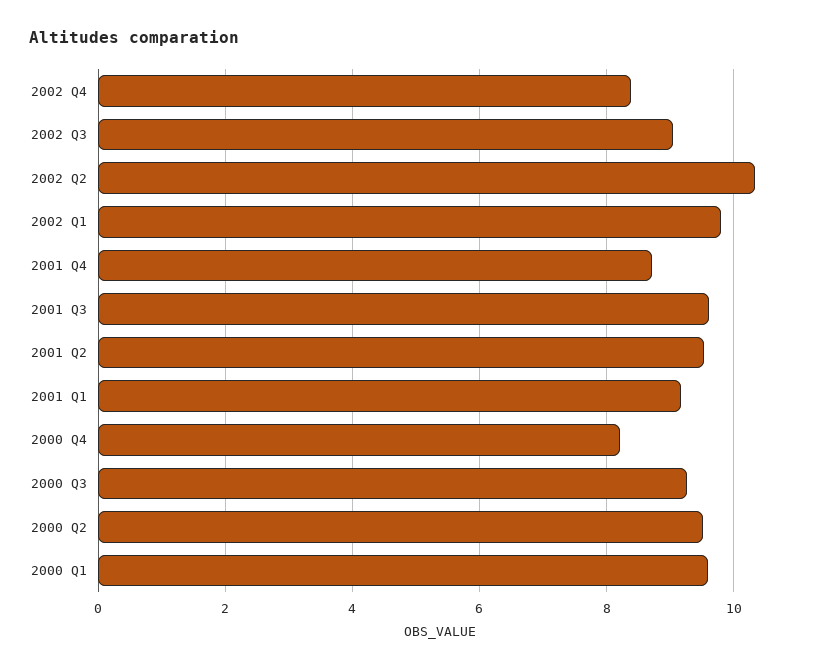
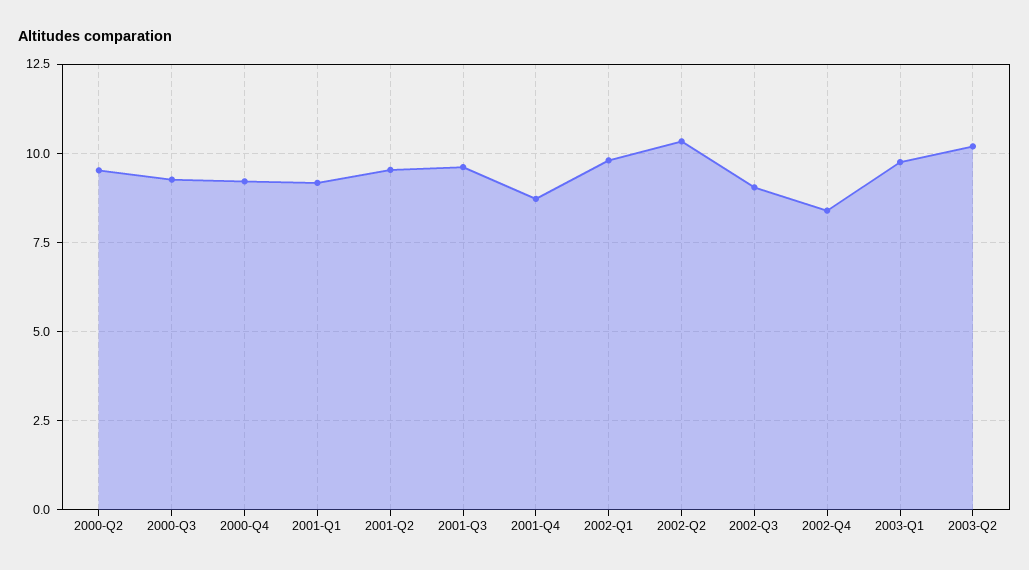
2000 Q4: 8.2 -> 9.25
2000 Q1: 9.6 -> none
2003-Q1: none -> 9.75
2003-Q2: none -> 10.25

